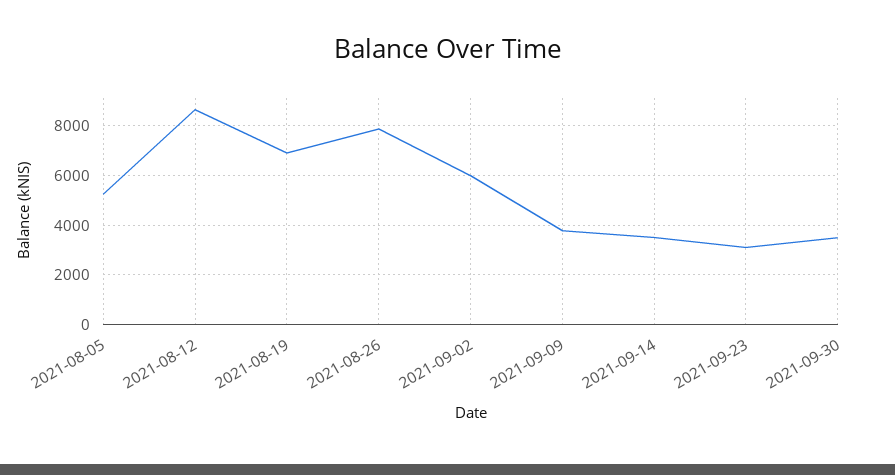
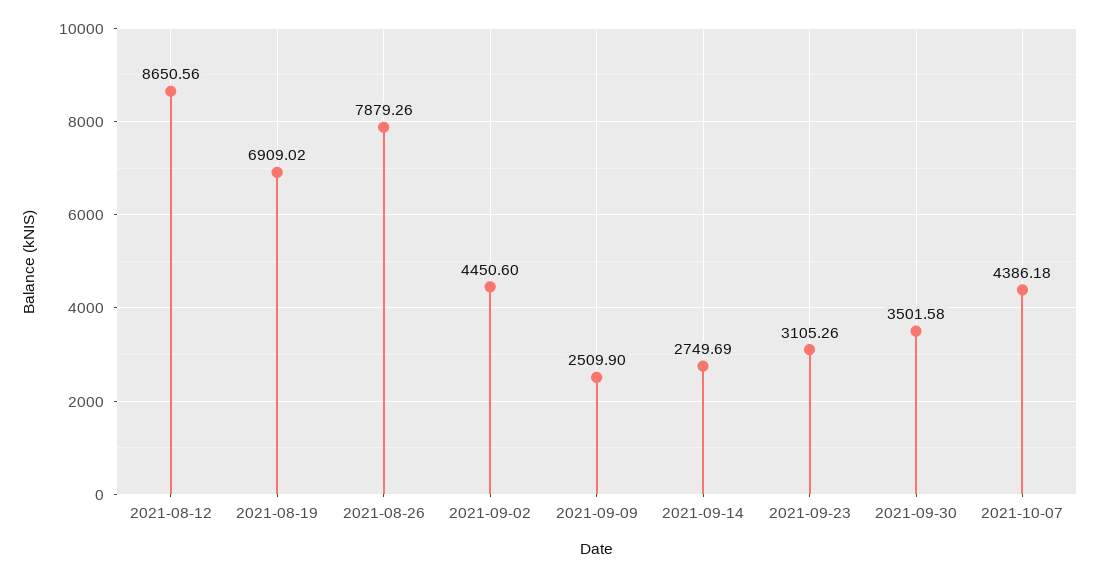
2021-08-05: 5250 -> none
2021-09-02: 6000 -> 4450.6
2021-09-09: 3750 -> 2509.9
2021-09-14: 3500 -> 2749.69
2021-10-07: none -> 4386.18

